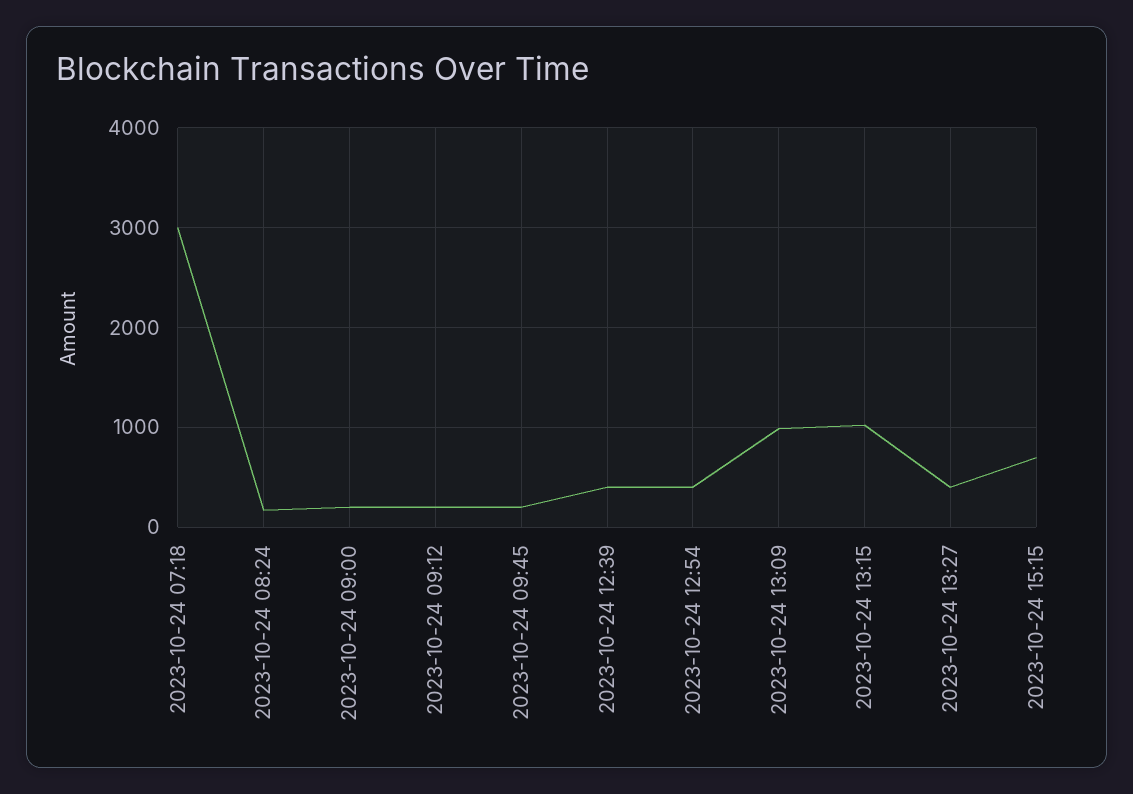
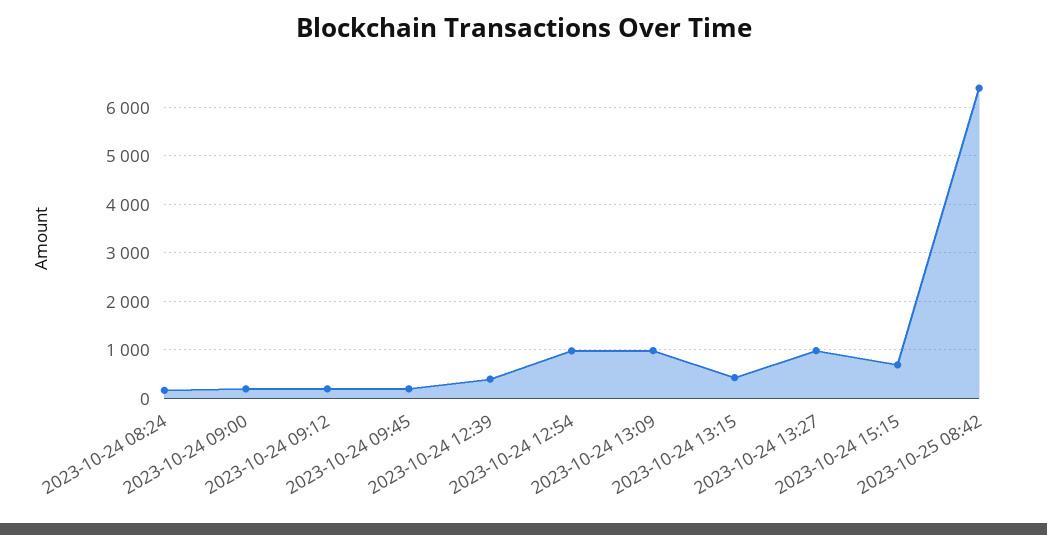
2023-10-24 07:18: 3000 -> none
2023-10-24 12:54: 400 -> 1000
2023-10-24 13:15: 1000 -> 400
2023-10-24 13:27: 400 -> 1000
2023-10-25 08:42: none -> 6400

